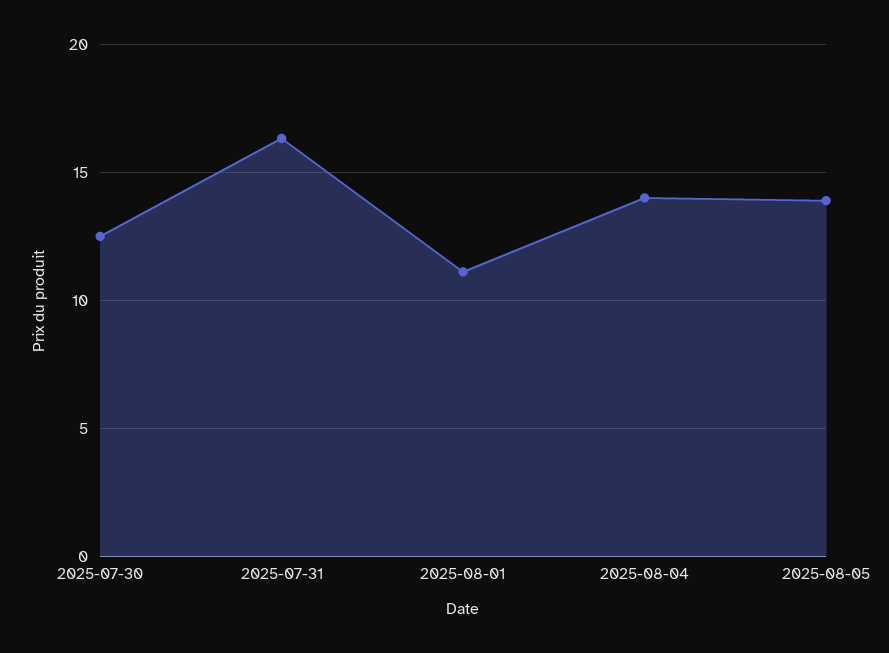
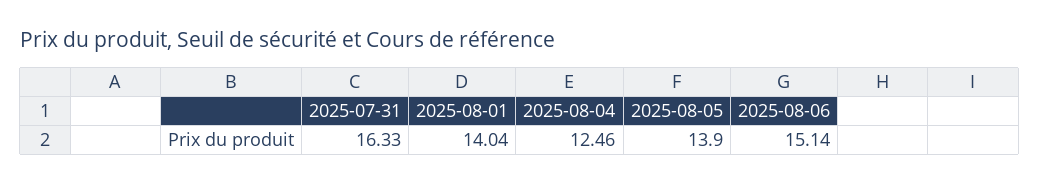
2025-07-30: 12.5 -> none
2025-08-01: 11 -> 14.04
2025-08-04: 14 -> 12.46
2025-08-06: none -> 15.14

